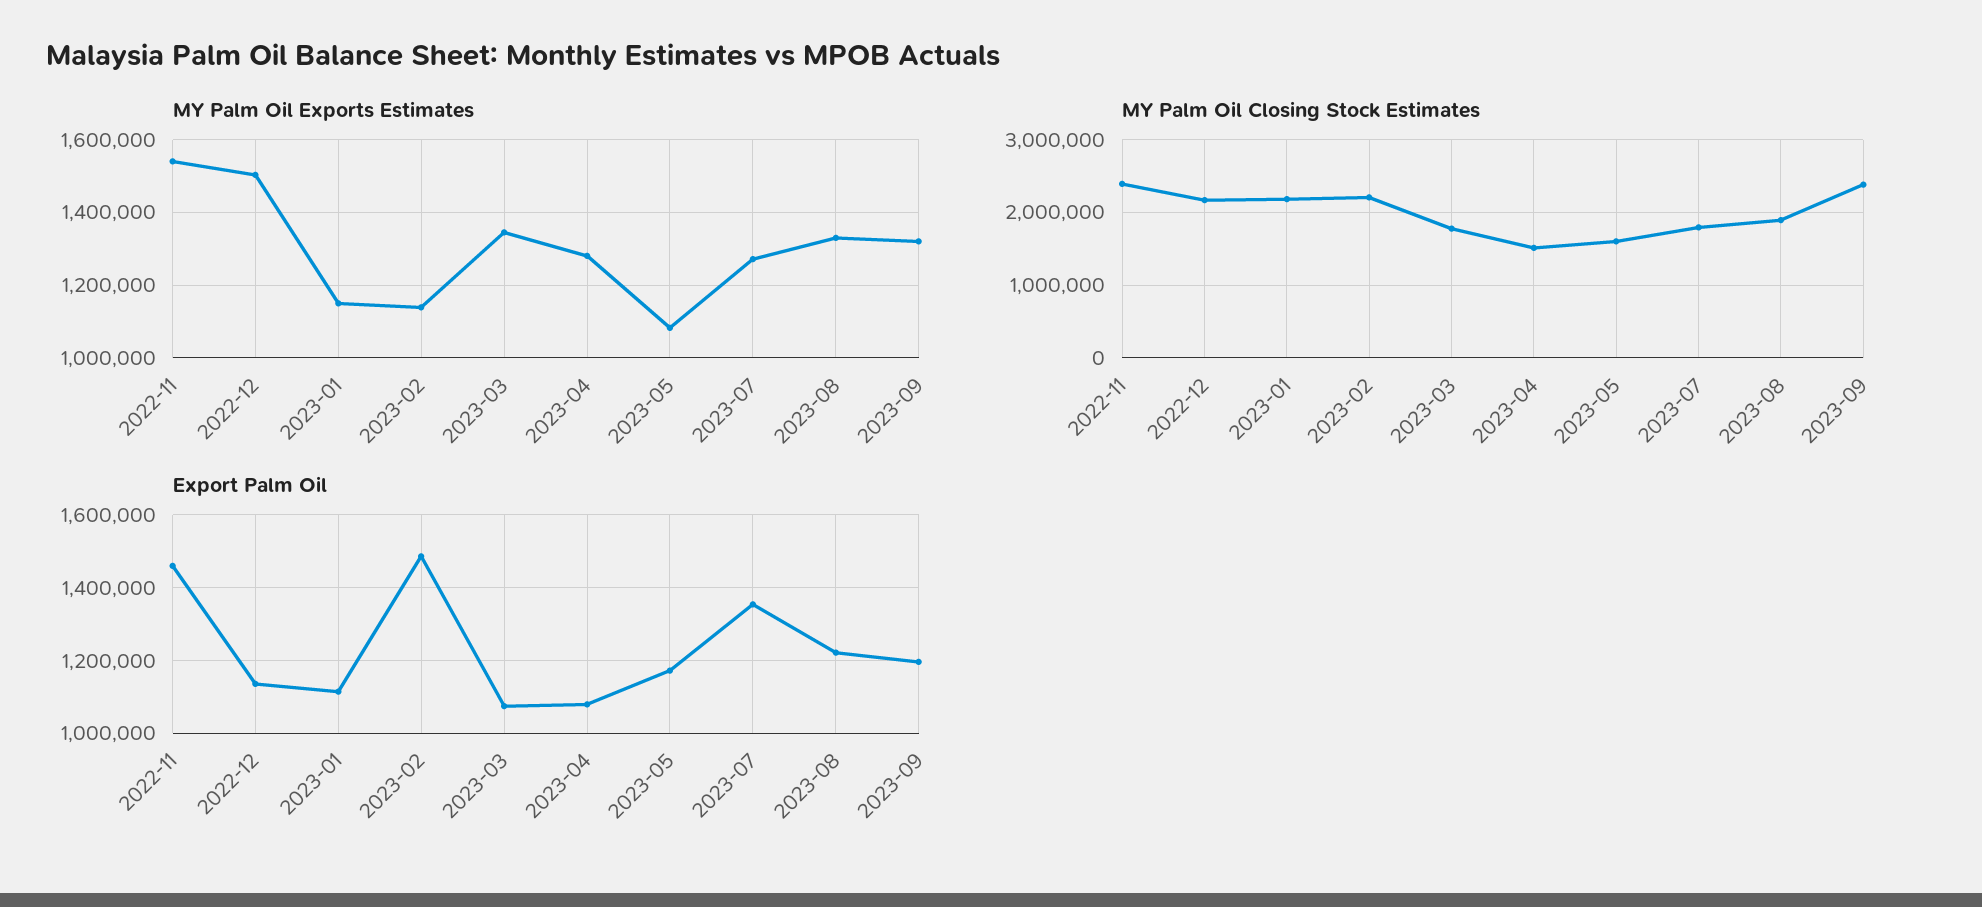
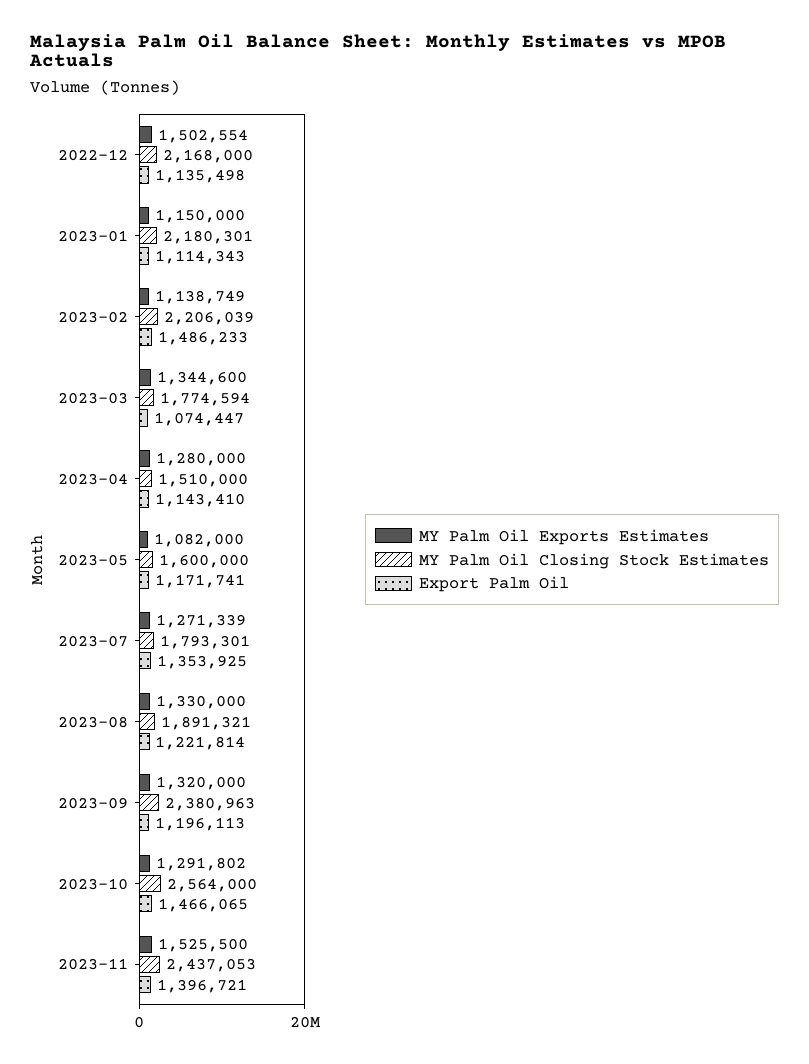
MY Palm Oil Exports Estimates, 2022-11: 1540000 -> none
MY Palm Oil Closing Stock Estimates, 2022-11: 2400000 -> none
Export Palm Oil, 2022-11: 1460000 -> none
Export Palm Oil, 2023-04: 1080000 -> 1143410
MY Palm Oil Exports Estimates, 2023-10: none -> 1291802
MY Palm Oil Closing Stock Estimates, 2023-10: none -> 2564000
Export Palm Oil, 2023-10: none -> 1466065
MY Palm Oil Exports Estimates, 2023-11: none -> 1525500
MY Palm Oil Closing Stock Estimates, 2023-11: none -> 2437053
Export Palm Oil, 2023-11: none -> 1396721

